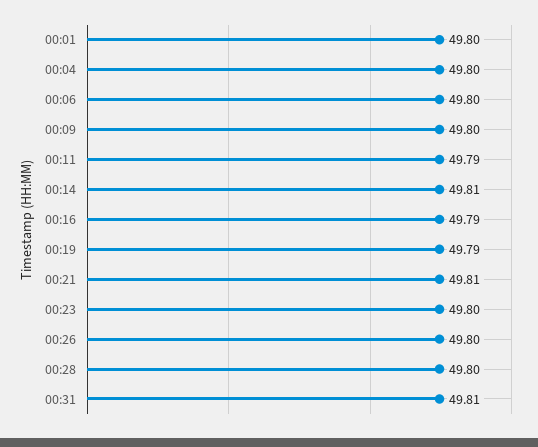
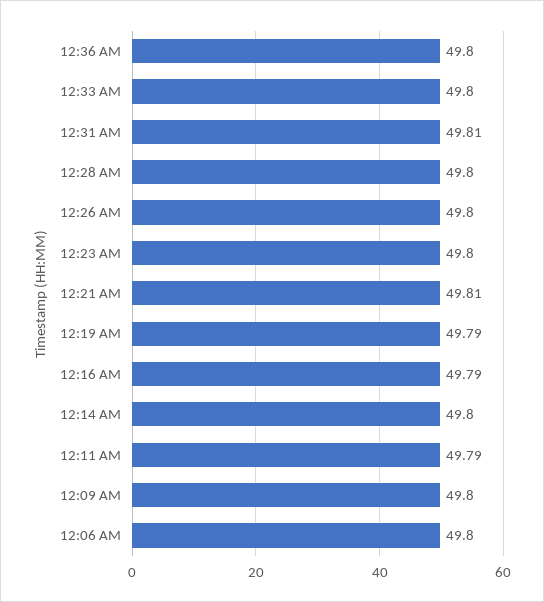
00:01: 49.8 -> none
00:04: 49.8 -> none
00:14: 49.81 -> 49.8
12:36 AM: none -> 49.8
12:33 AM: none -> 49.8

